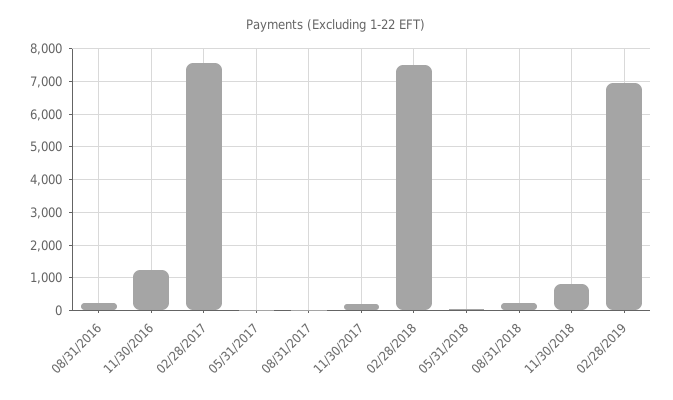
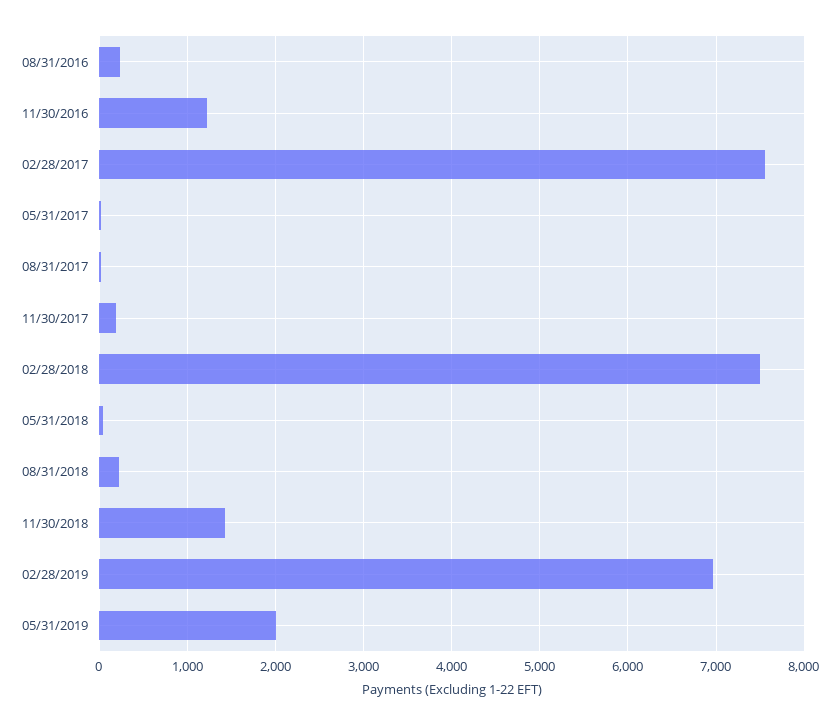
11/30/2018: 800 -> 1400
05/31/2019: none -> 2000

